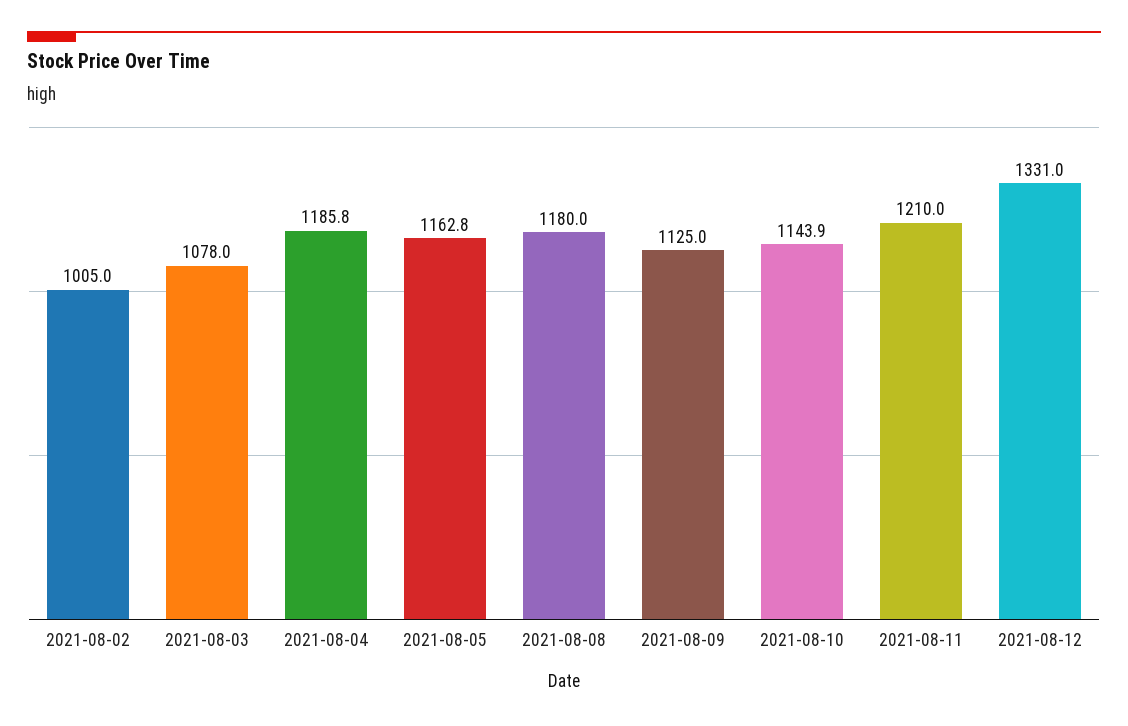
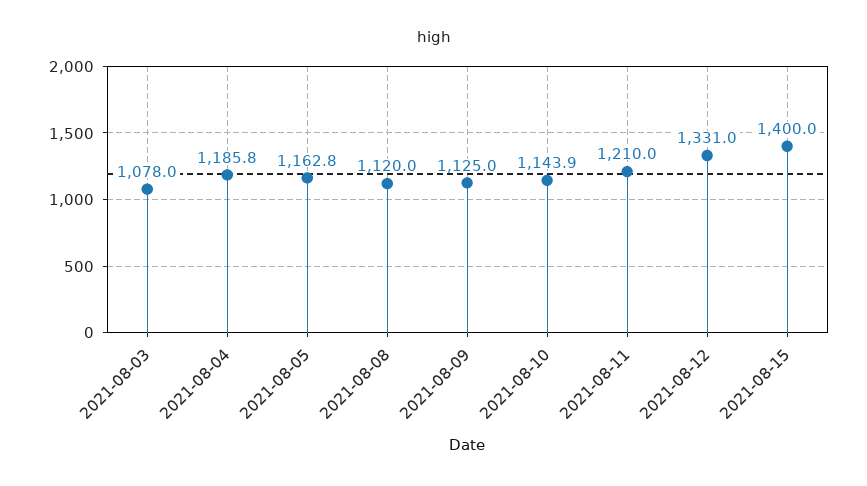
2021-08-02: 1005 -> none
2021-08-08: 1180 -> 1120
2021-08-15: none -> 1400

